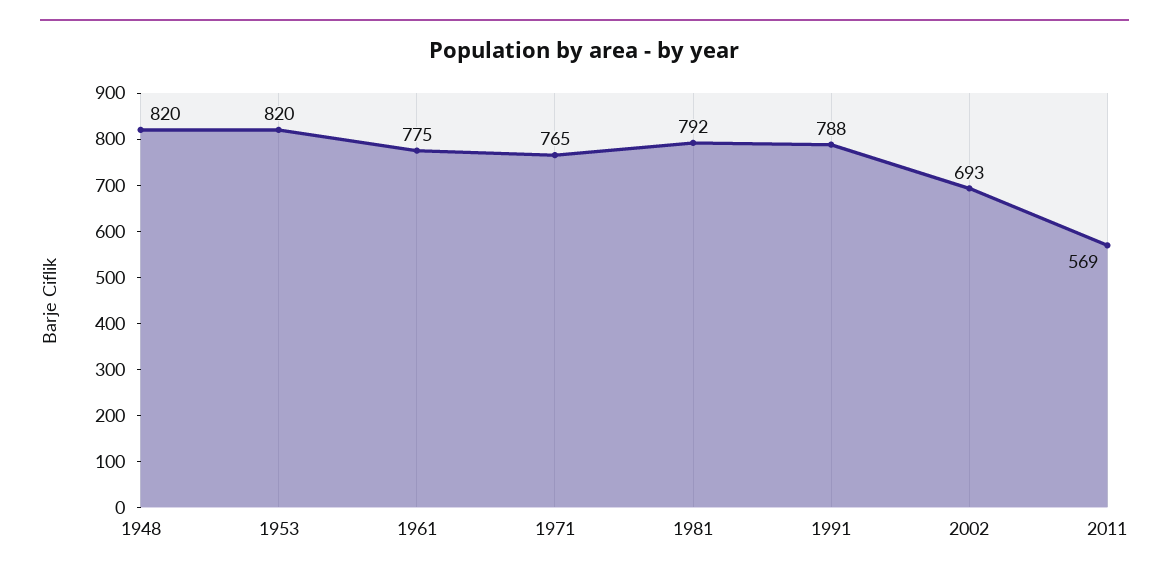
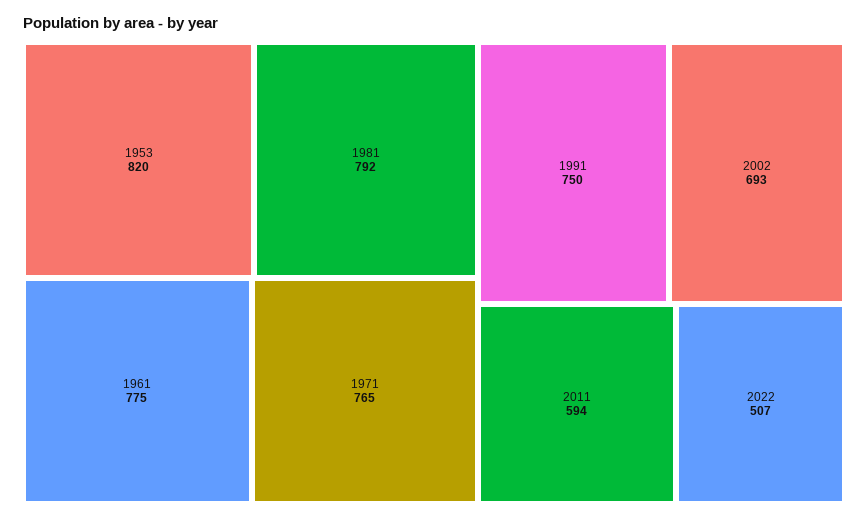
1948: 820 -> none
1991: 788 -> 750
2011: 569 -> 594
2022: none -> 507

